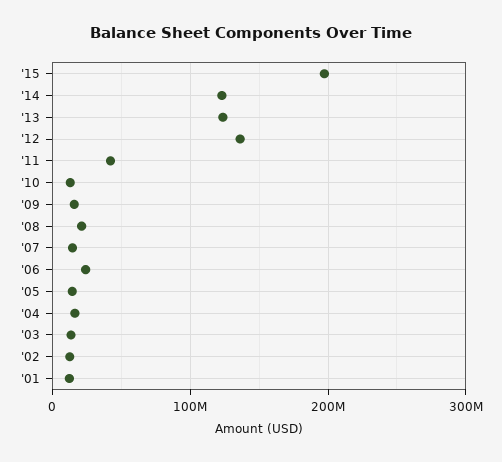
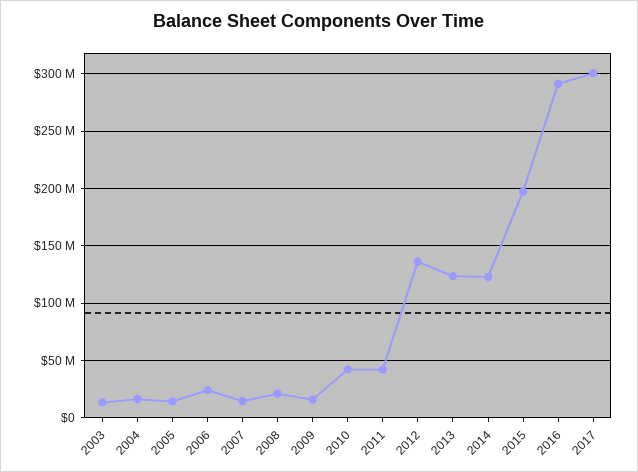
'10: 10000000 -> 40000000
'02: 10000000 -> none
'01: 10000000 -> none
2016: none -> 290000000
2017: none -> 300000000

